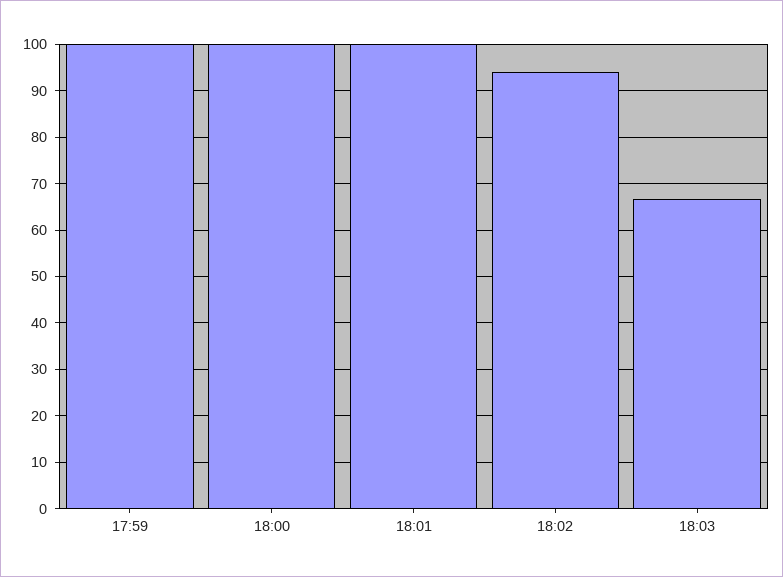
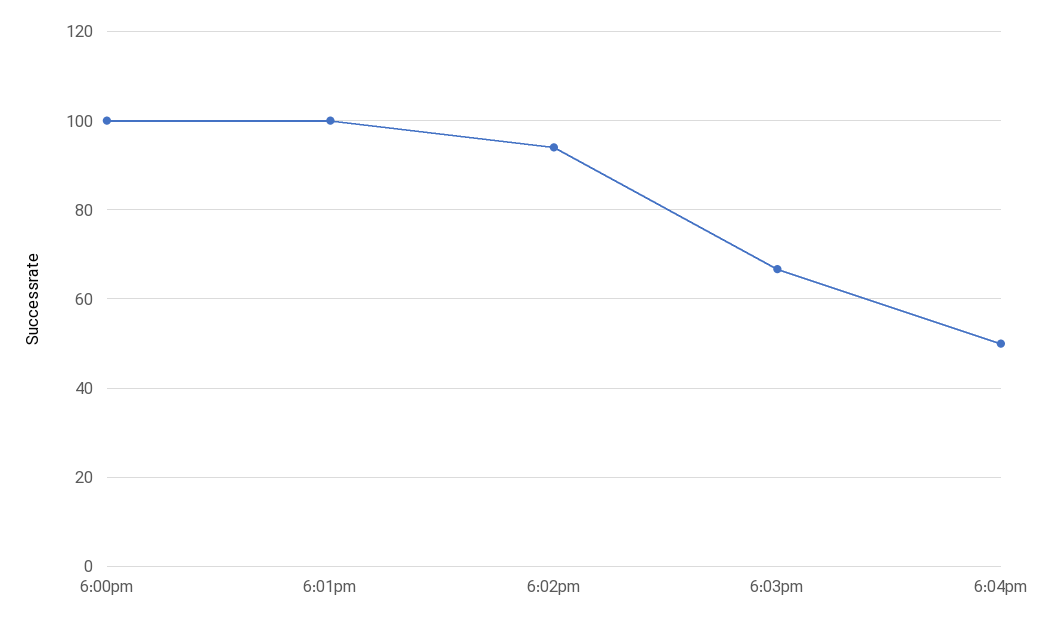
17:59: 100 -> none
6:04pm: none -> 50

